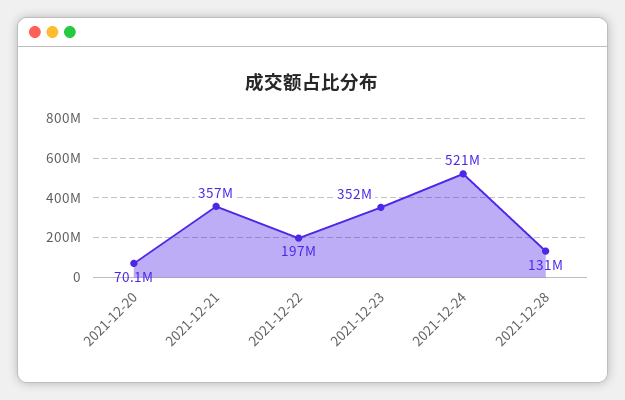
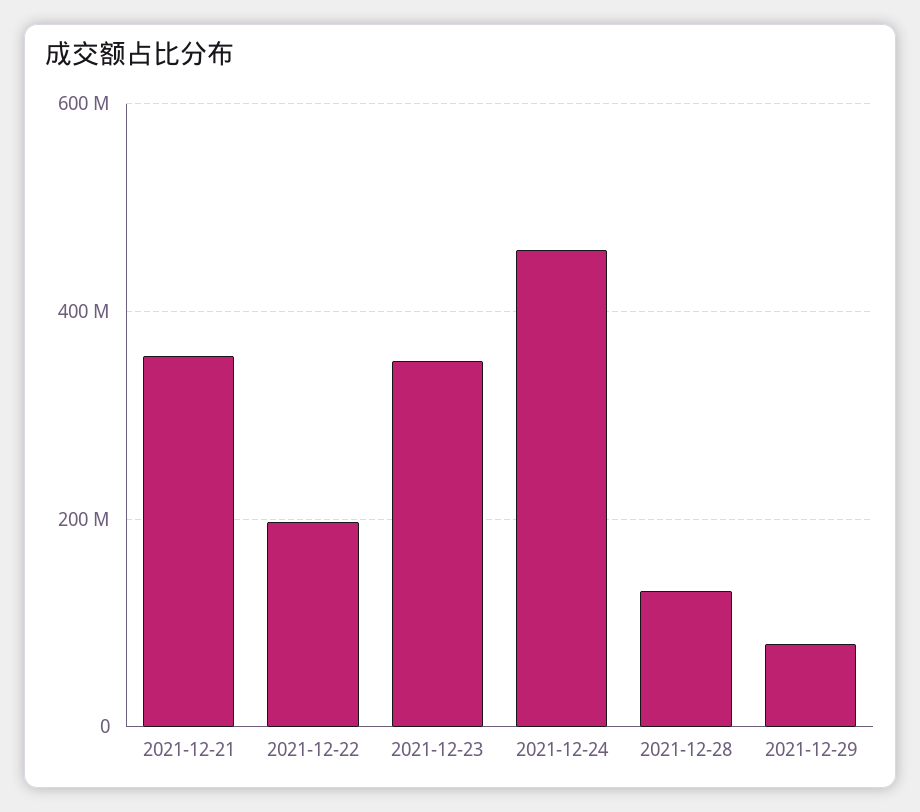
2021-12-20: 70100000 -> none
2021-12-24: 521000000 -> 460000000
2021-12-29: none -> 80000000

